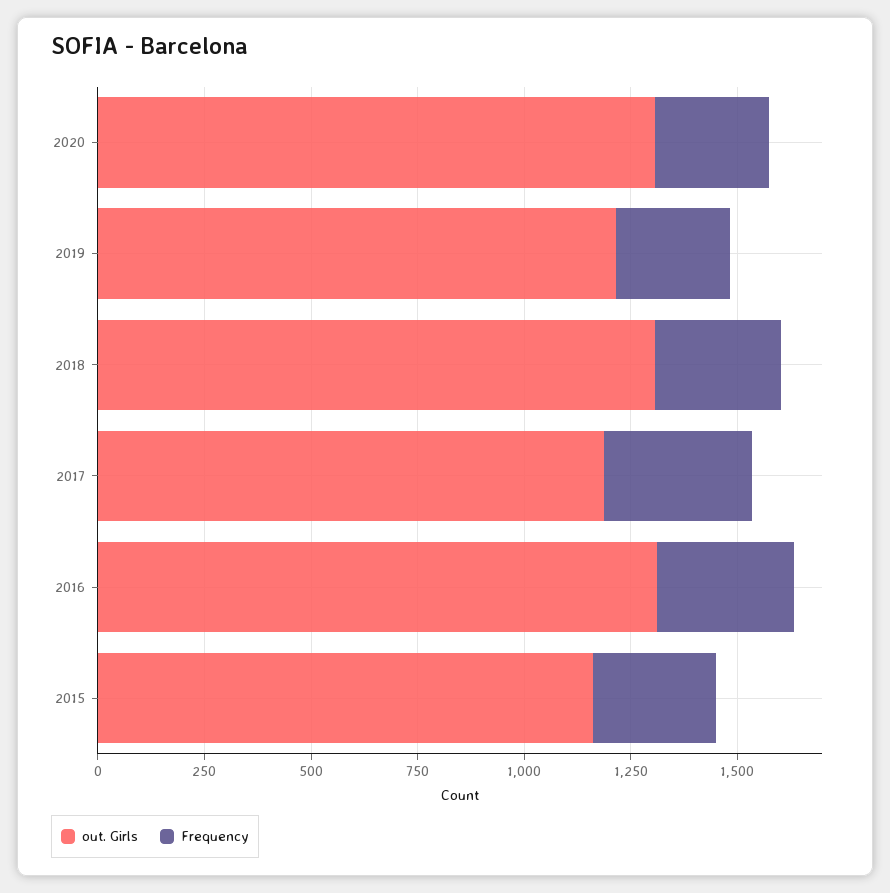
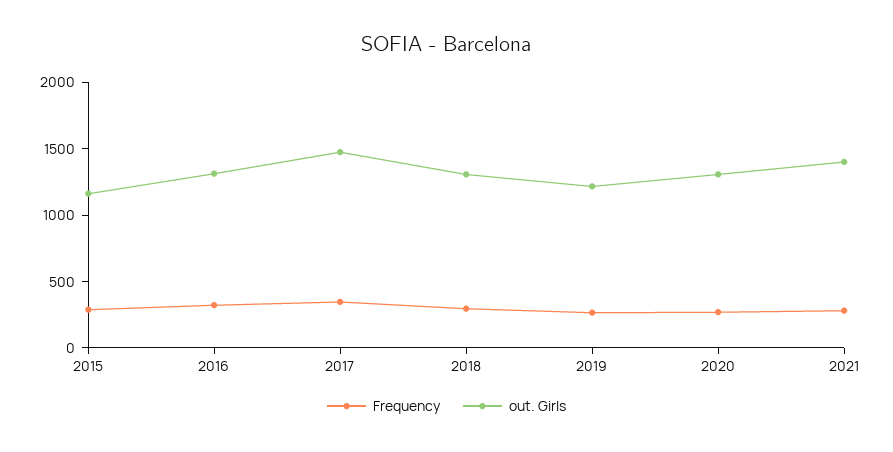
out. Girls, 2017: 1200 -> 1500
Frequency, 2021: none -> 300
out. Girls, 2021: none -> 1400

